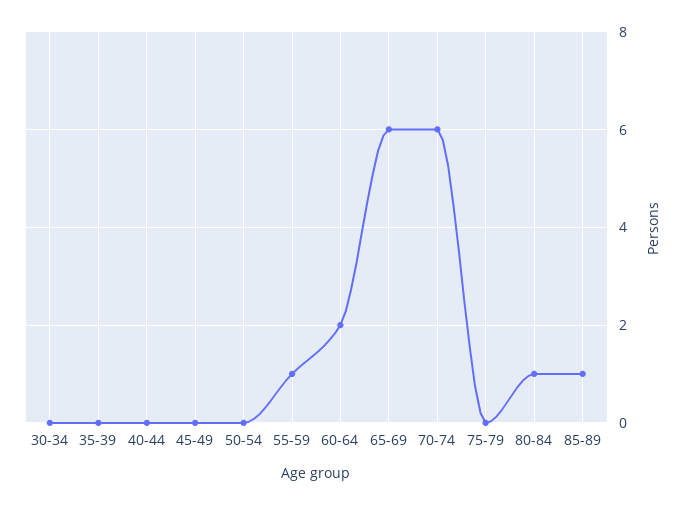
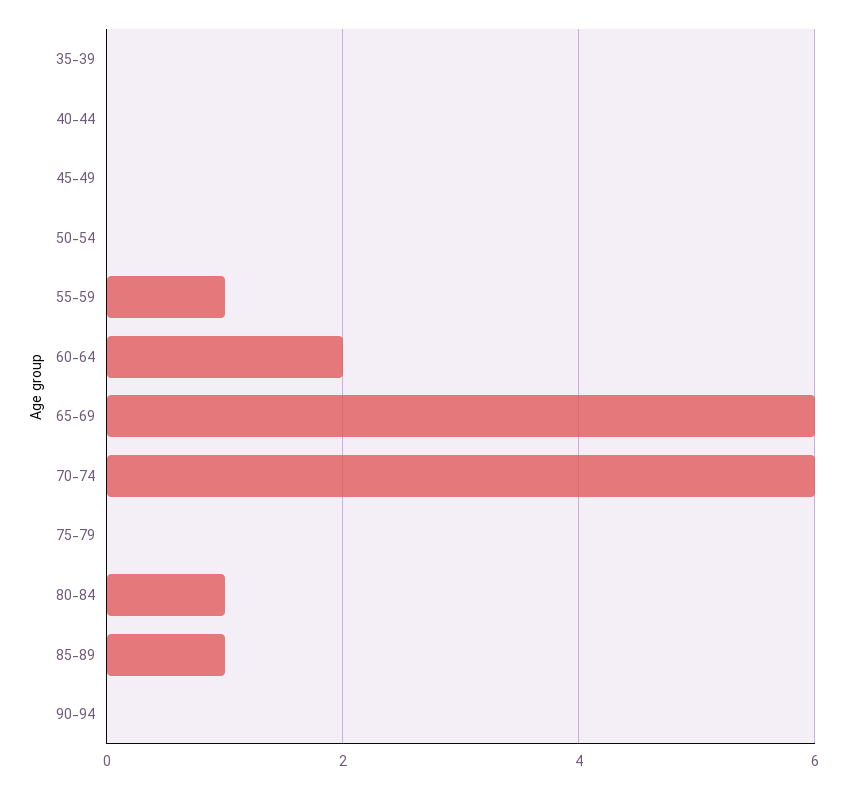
30-34: 0 -> none
90-94: none -> 0

